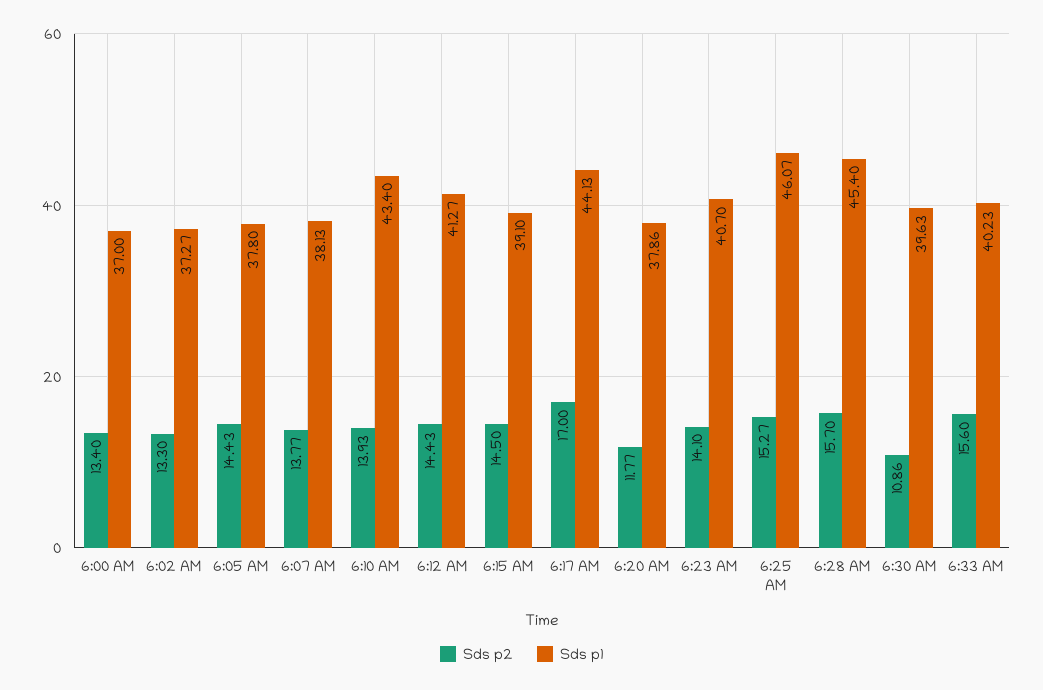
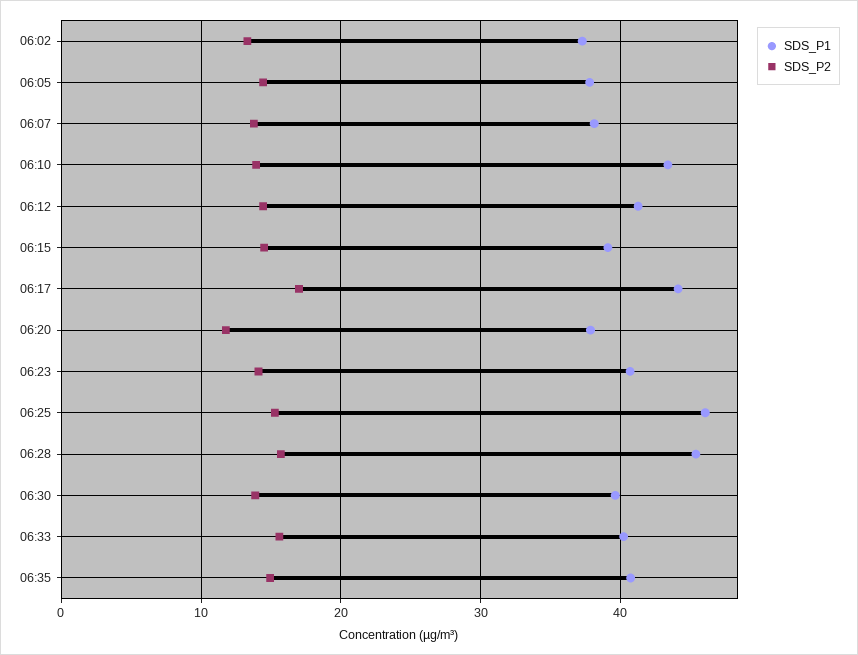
Sds p2, 6:00 AM: 13.4 -> none
Sds p1, 6:00 AM: 37 -> none
Sds p2, 6:30 AM: 10.86 -> 14
Sds p1, 06:35: none -> 41
Sds p2, 06:35: none -> 15

